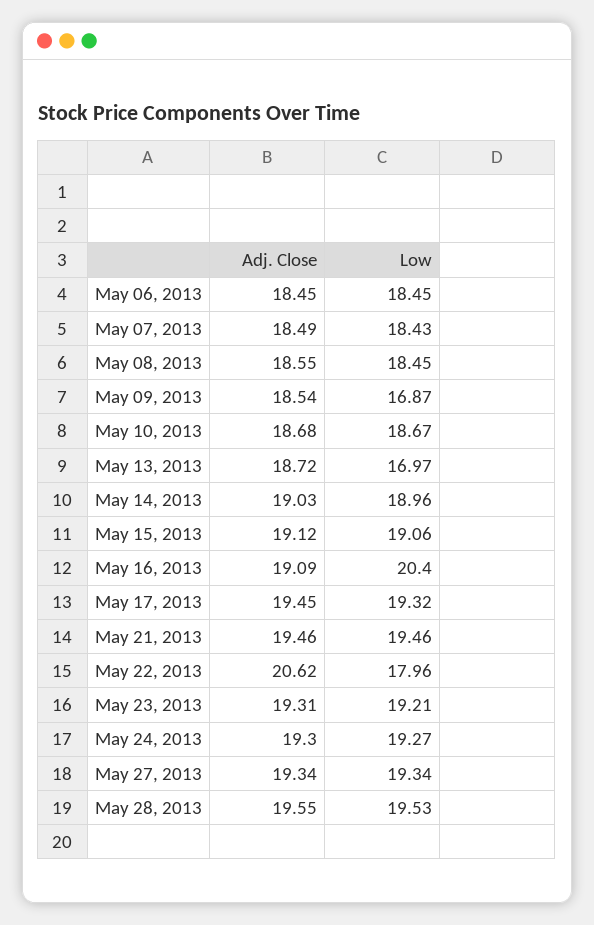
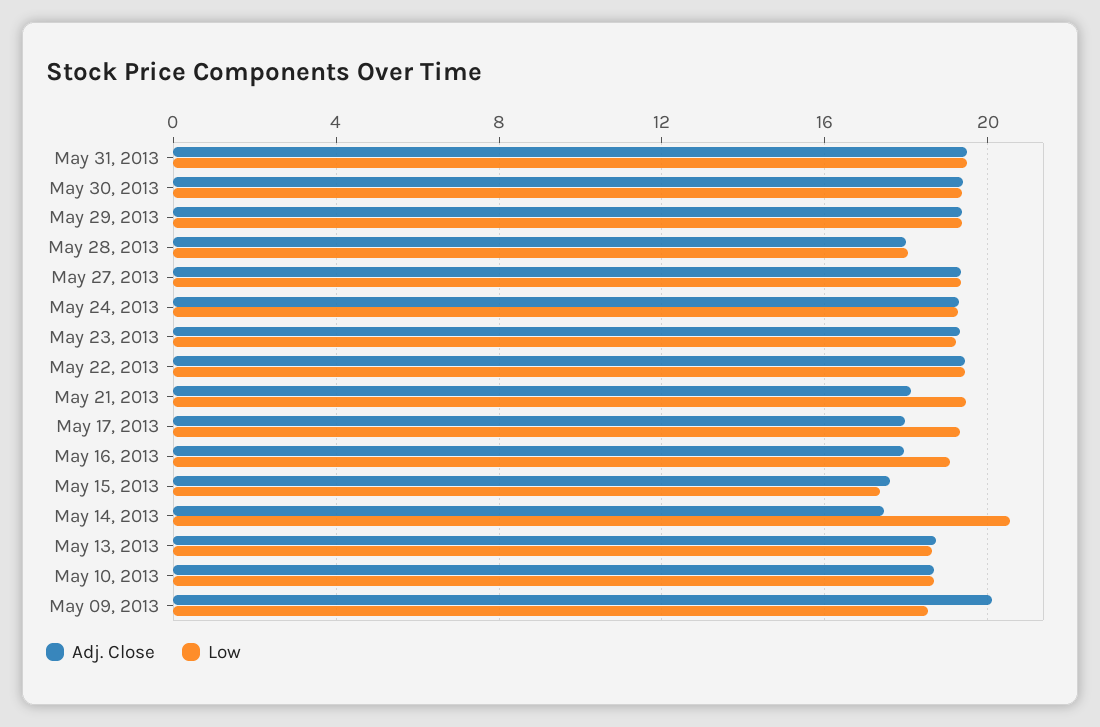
Adj. Close, May 06, 2013: 18.45 -> none
Low, May 06, 2013: 18.45 -> none
Adj. Close, May 07, 2013: 18.49 -> none
Low, May 07, 2013: 18.43 -> none
Adj. Close, May 08, 2013: 18.55 -> none
Low, May 08, 2013: 18.45 -> none
Adj. Close, May 09, 2013: 18.54 -> 20
Low, May 09, 2013: 16.87 -> 18.5
Low, May 13, 2013: 16.97 -> 18.5
Adj. Close, May 14, 2013: 19.03 -> 17.5
Low, May 14, 2013: 18.96 -> 20.5
Adj. Close, May 15, 2013: 19.12 -> 17.5
Low, May 15, 2013: 19.06 -> 17.5
Adj. Close, May 16, 2013: 19.09 -> 18
Low, May 16, 2013: 20.4 -> 19
Adj. Close, May 17, 2013: 19.45 -> 18
Adj. Close, May 21, 2013: 19.46 -> 18
Adj. Close, May 22, 2013: 20.62 -> 19.5
Low, May 22, 2013: 17.96 -> 19.5
Adj. Close, May 28, 2013: 19.55 -> 18
Low, May 28, 2013: 19.53 -> 18
Adj. Close, May 31, 2013: none -> 19.5
Low, May 31, 2013: none -> 19.5
Adj. Close, May 30, 2013: none -> 19.5
Low, May 30, 2013: none -> 19.5
Adj. Close, May 29, 2013: none -> 19.5
Low, May 29, 2013: none -> 19.5

